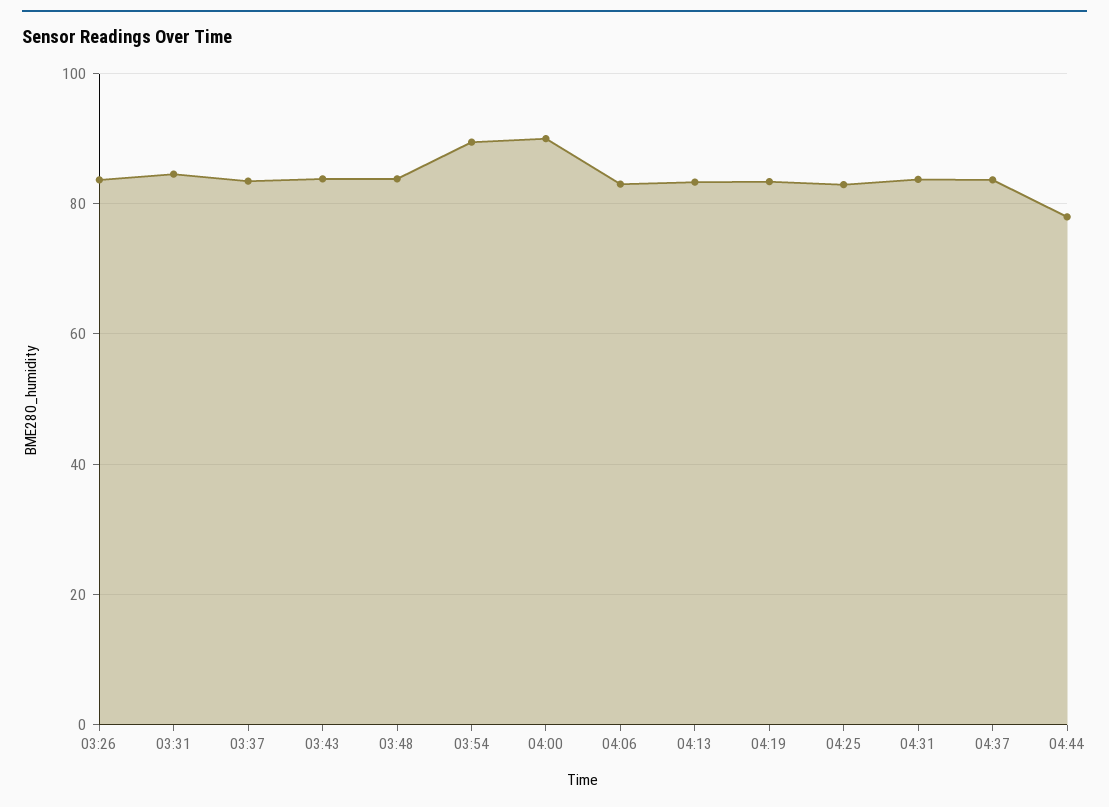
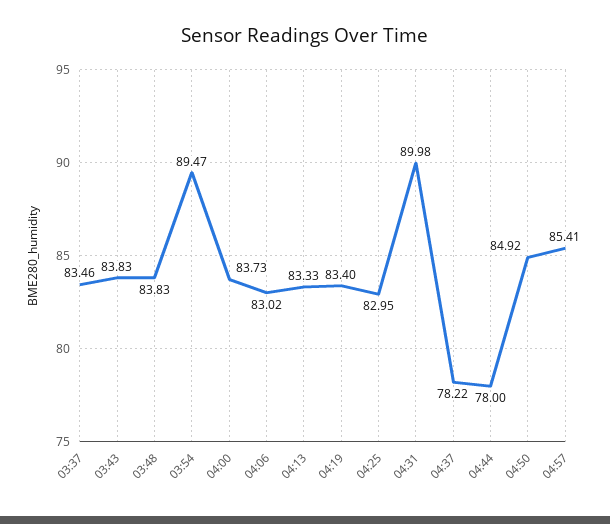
03:26: 84 -> none
03:31: 84 -> none
04:00: 90 -> 83.73
04:31: 84 -> 89.98
04:37: 84 -> 78.22
04:50: none -> 84.92
04:57: none -> 85.41

